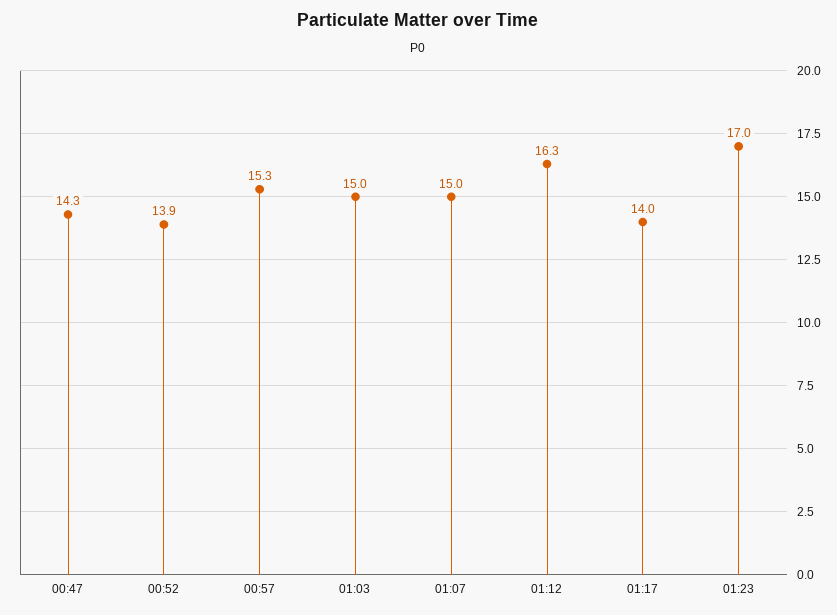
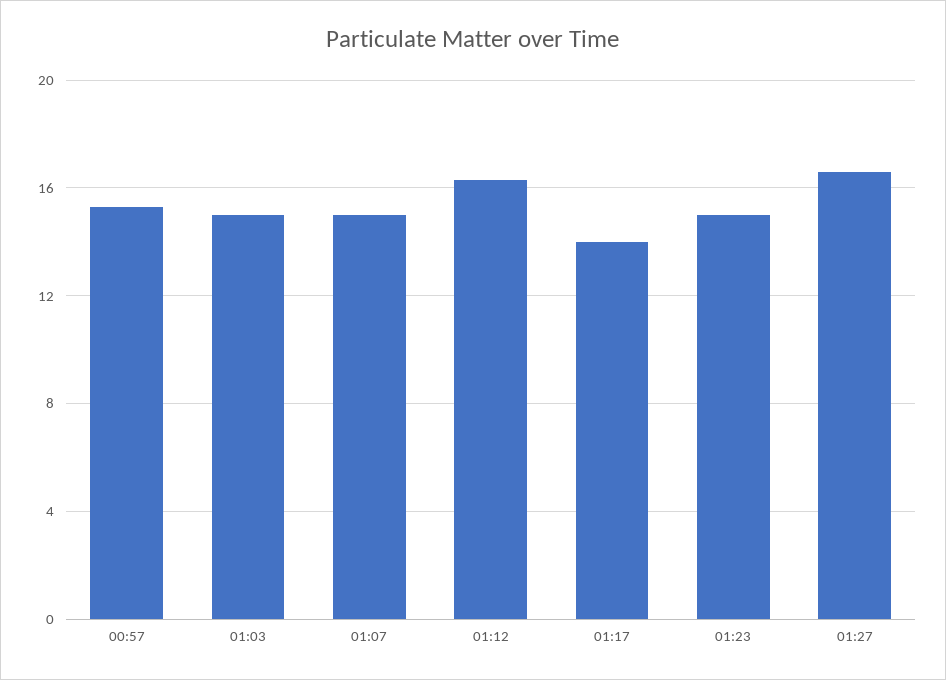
00:47: 14.3 -> none
00:52: 13.9 -> none
01:23: 17 -> 15
01:27: none -> 16.5

